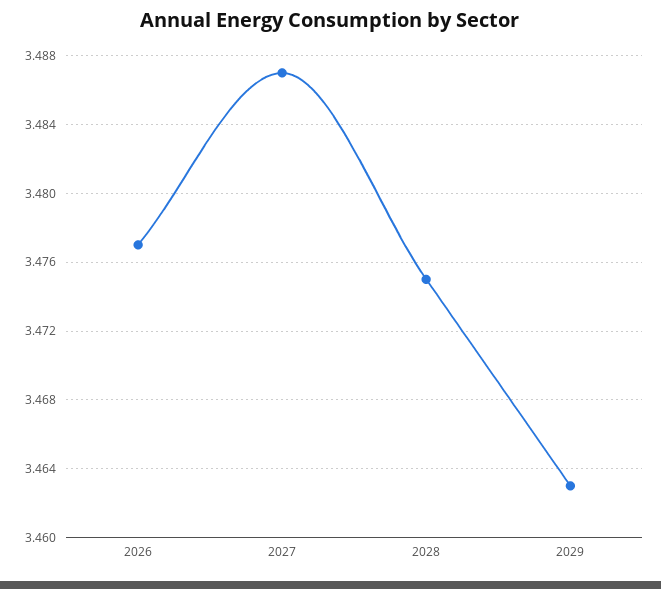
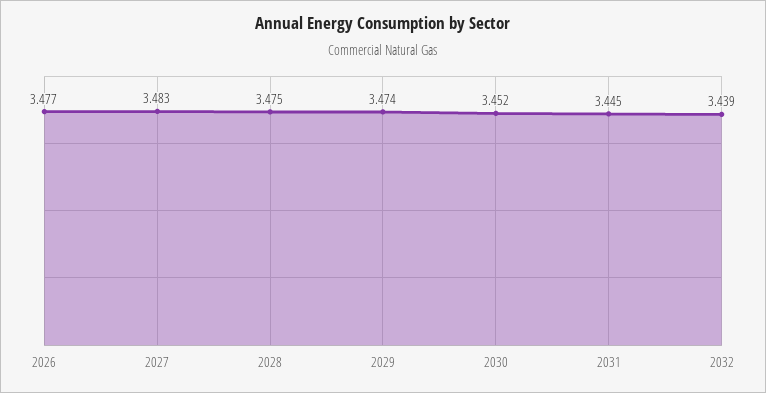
2027: 3.487 -> 3.483
2029: 3.463 -> 3.474
2030: none -> 3.452
2031: none -> 3.445
2032: none -> 3.439

